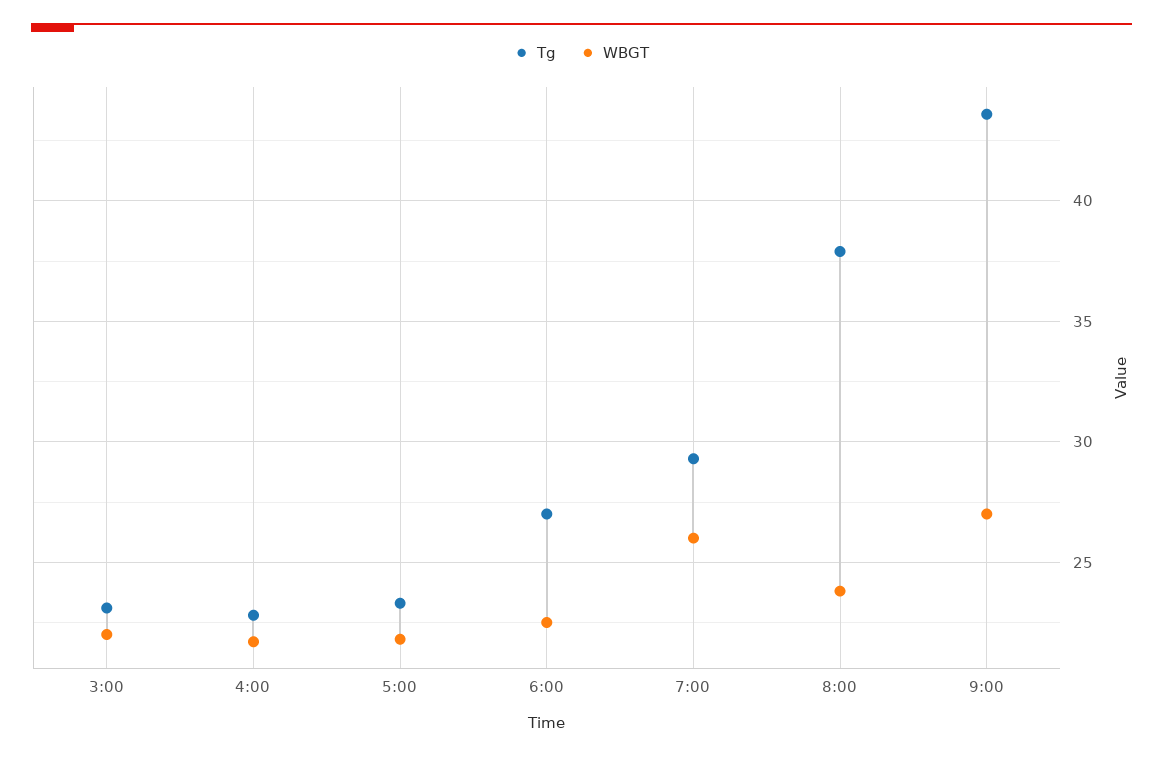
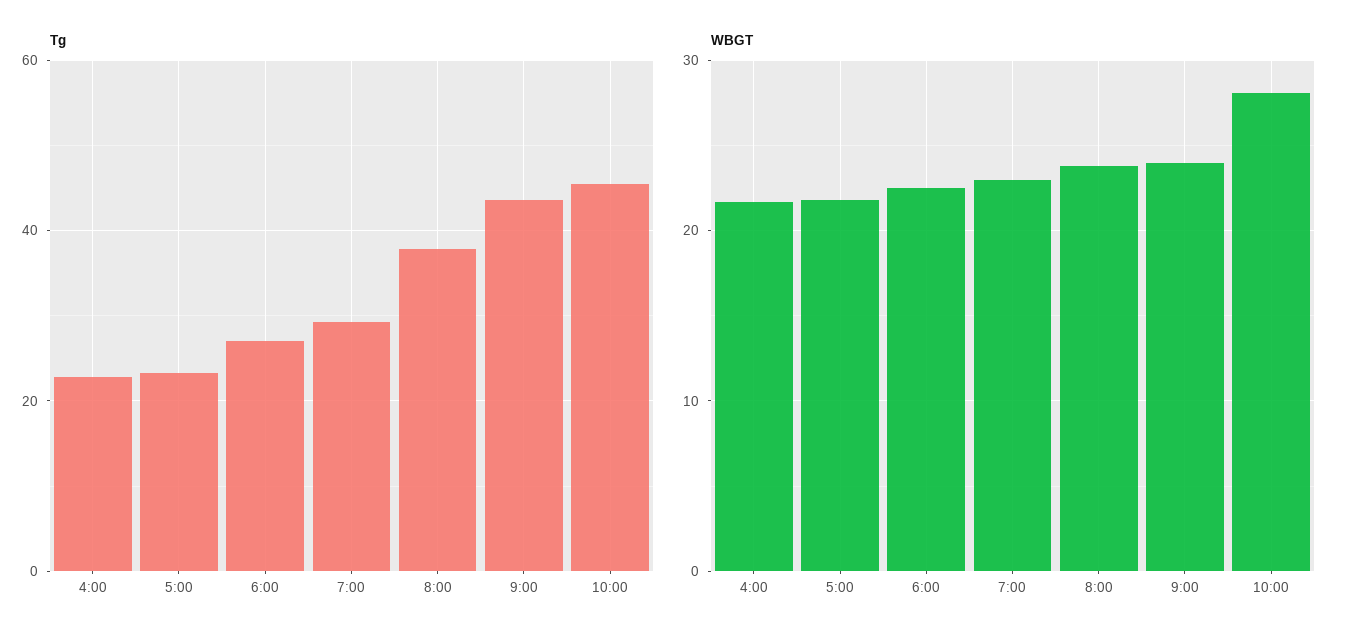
Tg, 3:00: 23 -> none
WBGT, 3:00: 22 -> none
WBGT, 7:00: 26 -> 23
WBGT, 9:00: 27 -> 24
Tg, 10:00: none -> 46
WBGT, 10:00: none -> 28

